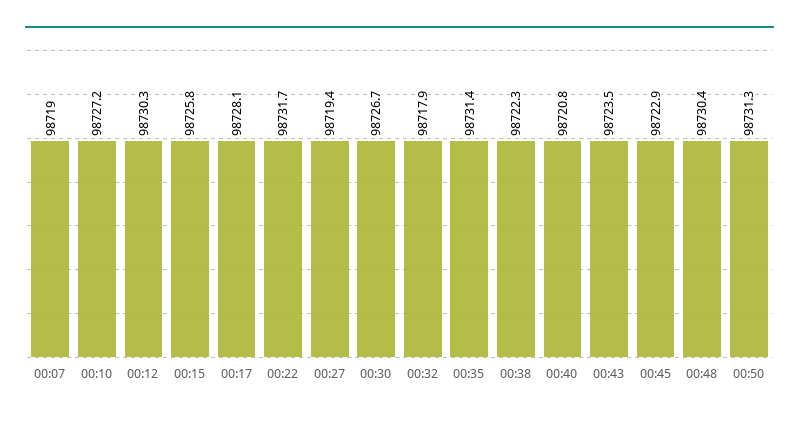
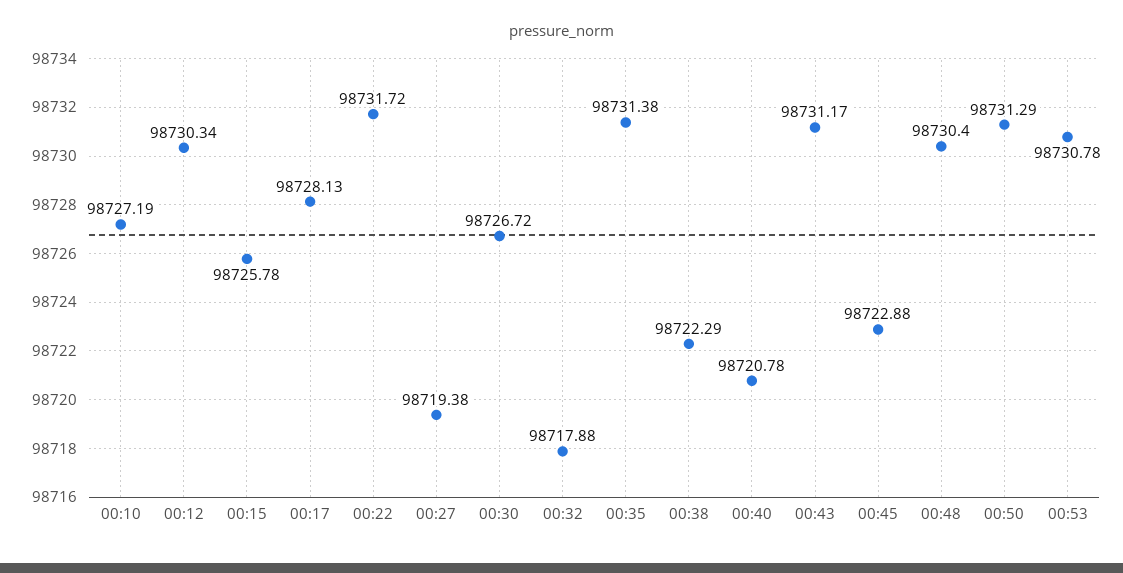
00:07: 98719 -> none
00:43: 98723.5 -> 98731.17
00:53: none -> 98730.78

